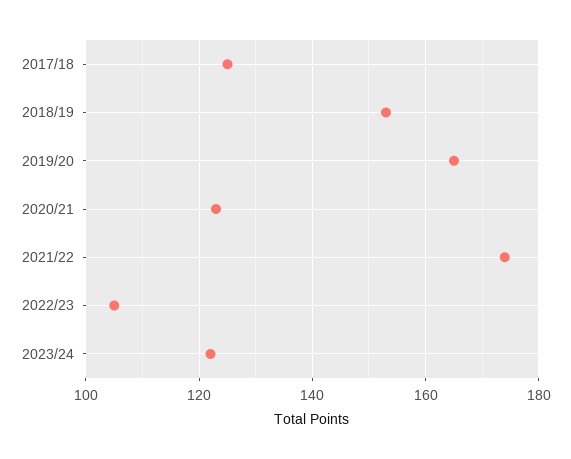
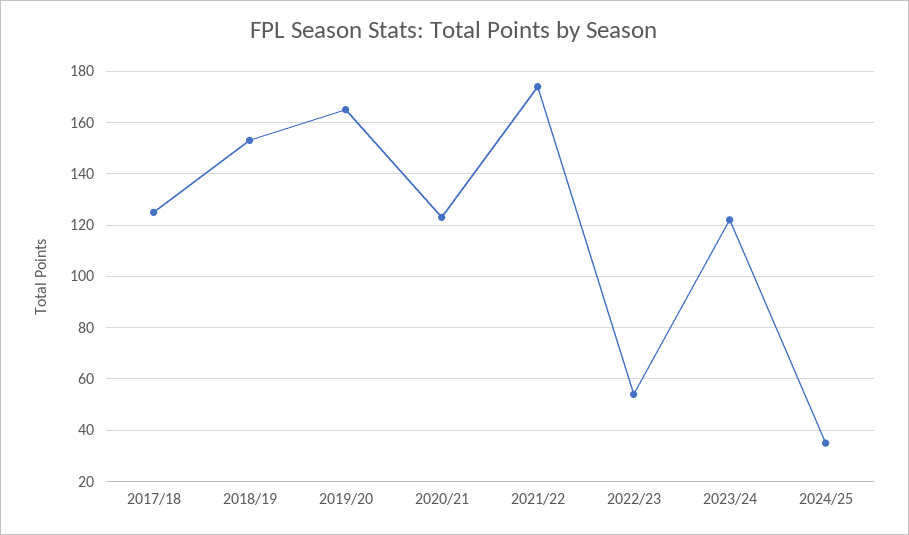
2022/23: 105 -> 55
2024/25: none -> 35

